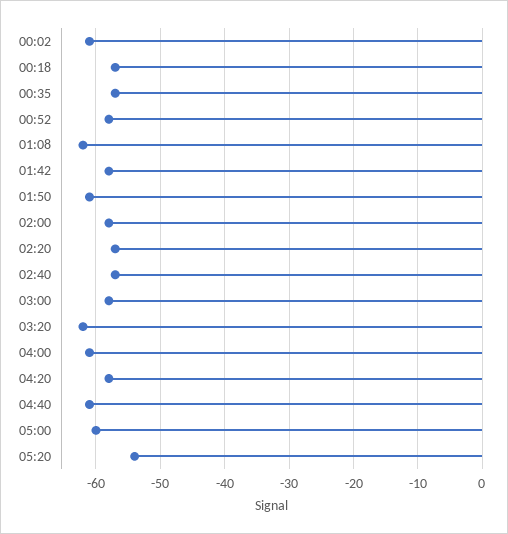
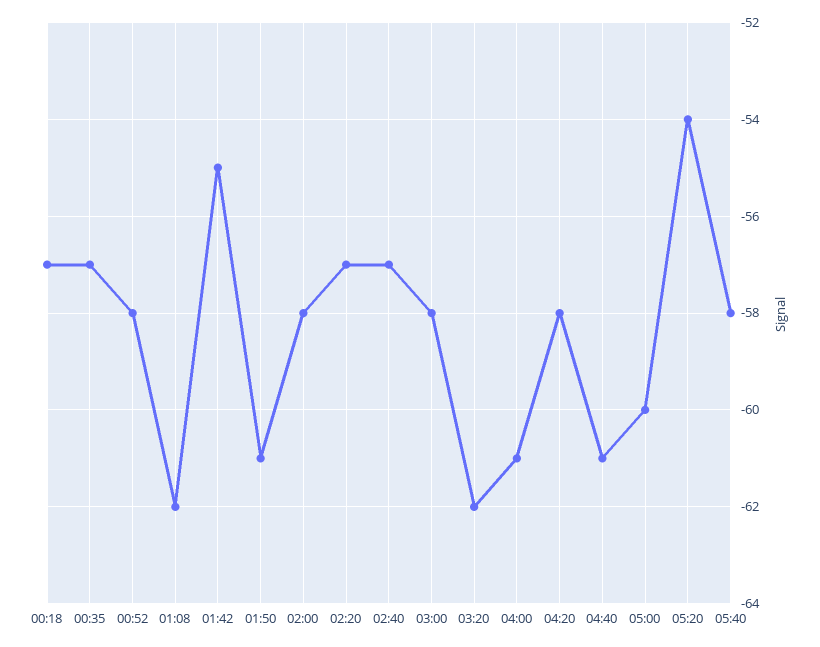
00:02: -61 -> none
01:42: -58 -> -55
05:40: none -> -58

